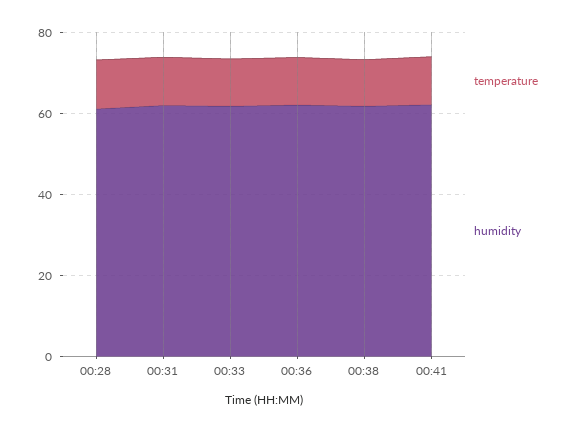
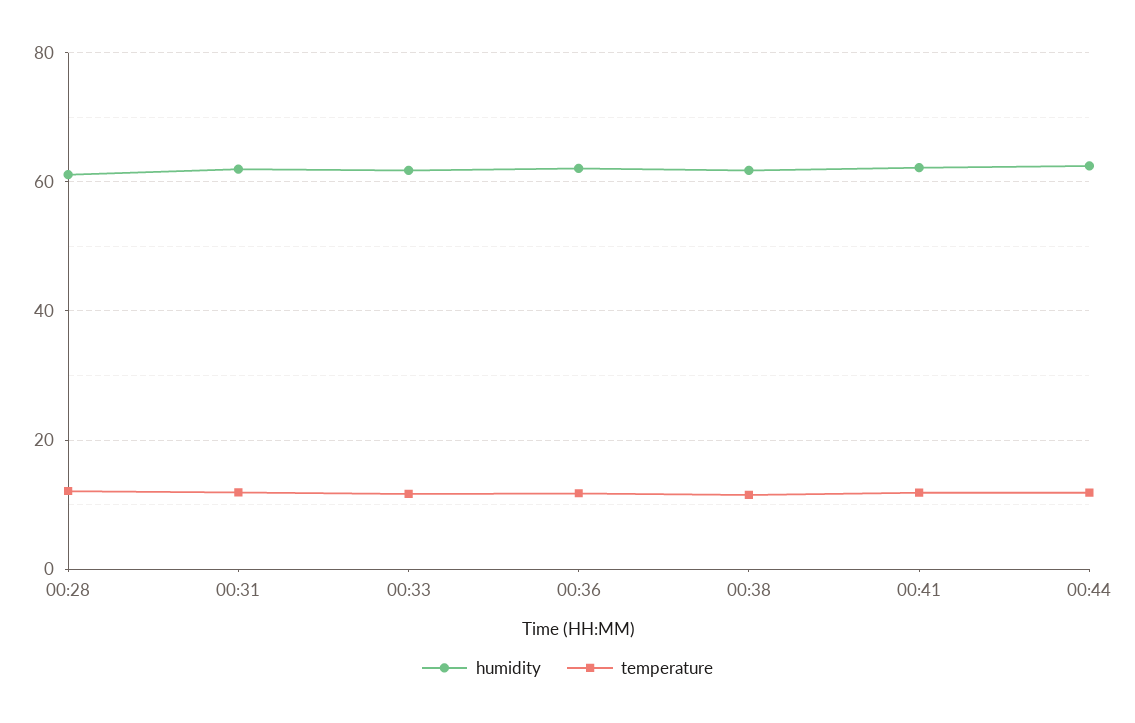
humidity, 00:44: none -> 62
temperature, 00:44: none -> 12

